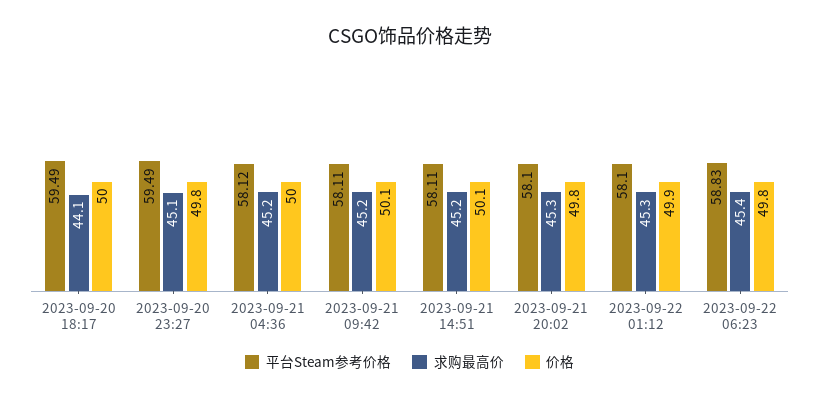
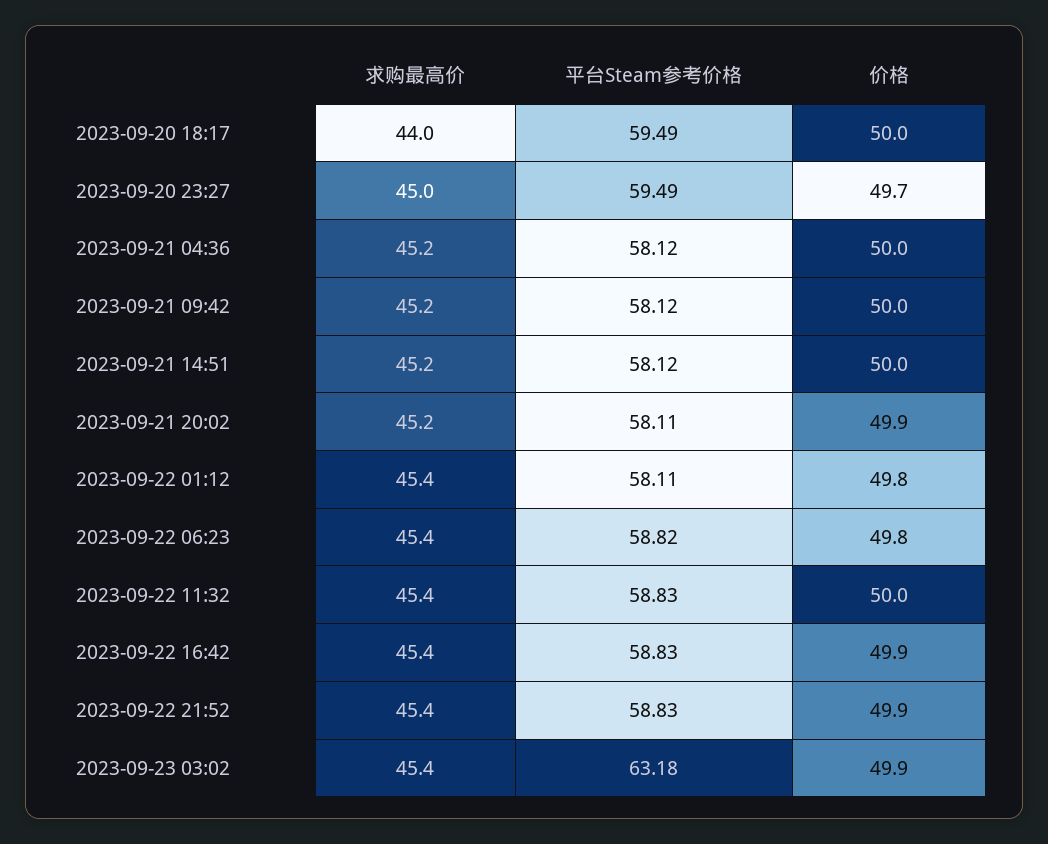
求购最高价, 2023-09-20 18:17: 44.1 -> 44
求购最高价, 2023-09-20 23:27: 45.1 -> 45
价格, 2023-09-20 23:27: 49.8 -> 49.7
平台Steam参考价格, 2023-09-21 09:42: 58.11 -> 58.12
价格, 2023-09-21 09:42: 50.1 -> 50
平台Steam参考价格, 2023-09-21 14:51: 58.11 -> 58.12
价格, 2023-09-21 14:51: 50.1 -> 50
平台Steam参考价格, 2023-09-21 20:02: 58.1 -> 58.11
求购最高价, 2023-09-21 20:02: 45.3 -> 45.2
价格, 2023-09-21 20:02: 49.8 -> 49.9
平台Steam参考价格, 2023-09-22 01:12: 58.1 -> 58.11
求购最高价, 2023-09-22 01:12: 45.3 -> 45.4
价格, 2023-09-22 01:12: 49.9 -> 49.8
平台Steam参考价格, 2023-09-22 06:23: 58.83 -> 58.82
求购最高价, 2023-09-22 11:32: none -> 45.4
平台Steam参考价格, 2023-09-22 11:32: none -> 58.83
价格, 2023-09-22 11:32: none -> 50
求购最高价, 2023-09-22 16:42: none -> 45.4
平台Steam参考价格, 2023-09-22 16:42: none -> 58.83
价格, 2023-09-22 16:42: none -> 49.9
求购最高价, 2023-09-22 21:52: none -> 45.4
平台Steam参考价格, 2023-09-22 21:52: none -> 58.83
价格, 2023-09-22 21:52: none -> 49.9
求购最高价, 2023-09-23 03:02: none -> 45.4
平台Steam参考价格, 2023-09-23 03:02: none -> 63.18
价格, 2023-09-23 03:02: none -> 49.9

